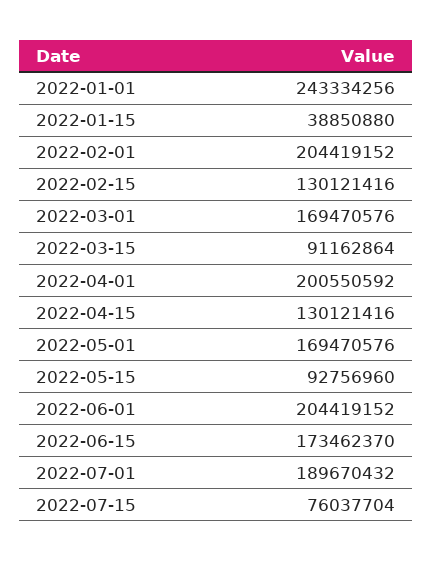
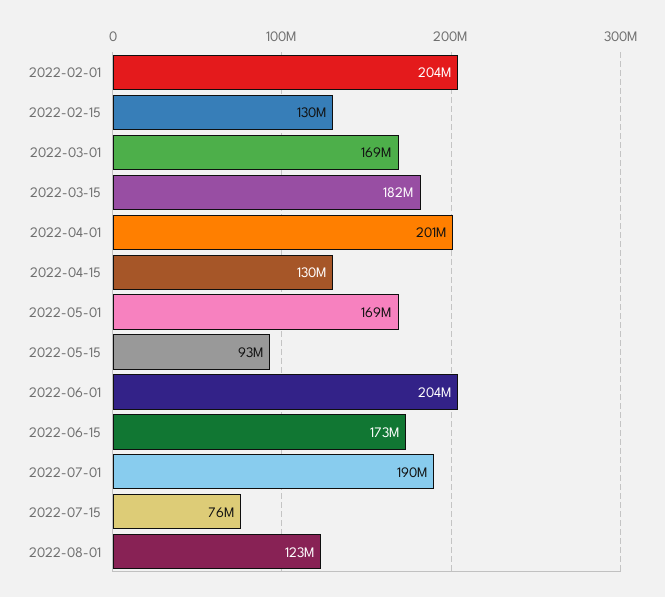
2022-01-01: 243334256 -> none
2022-01-15: 38850880 -> none
2022-03-15: 91162864 -> 182000000
2022-08-01: none -> 123000000

